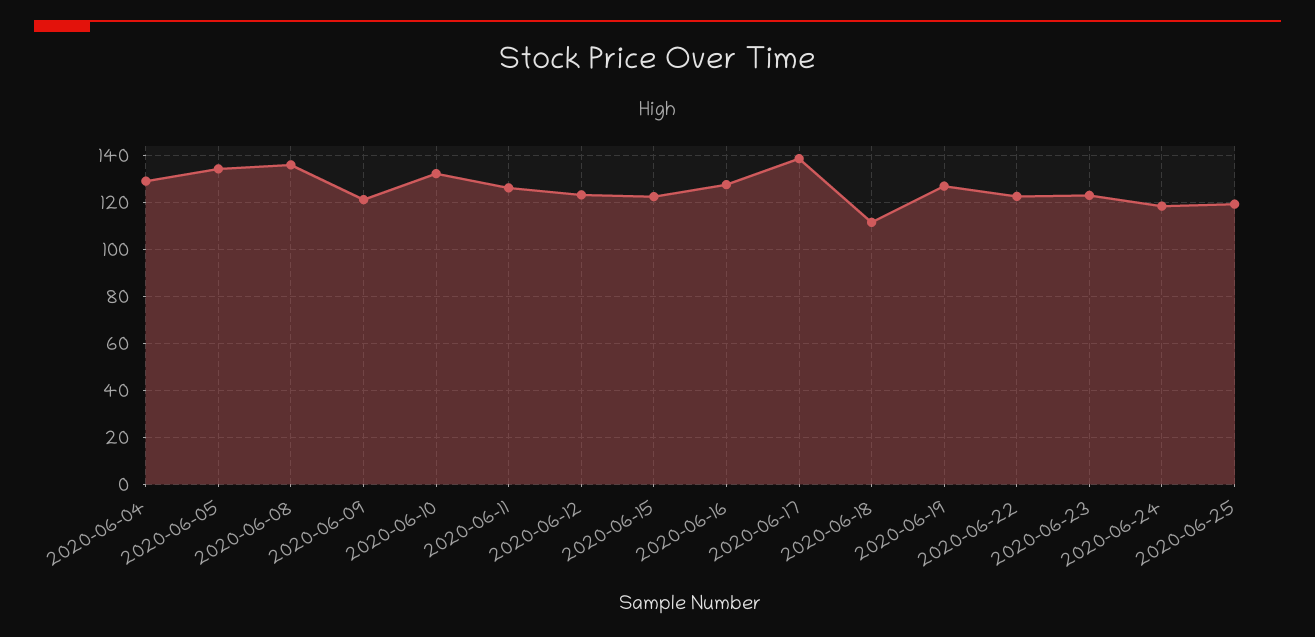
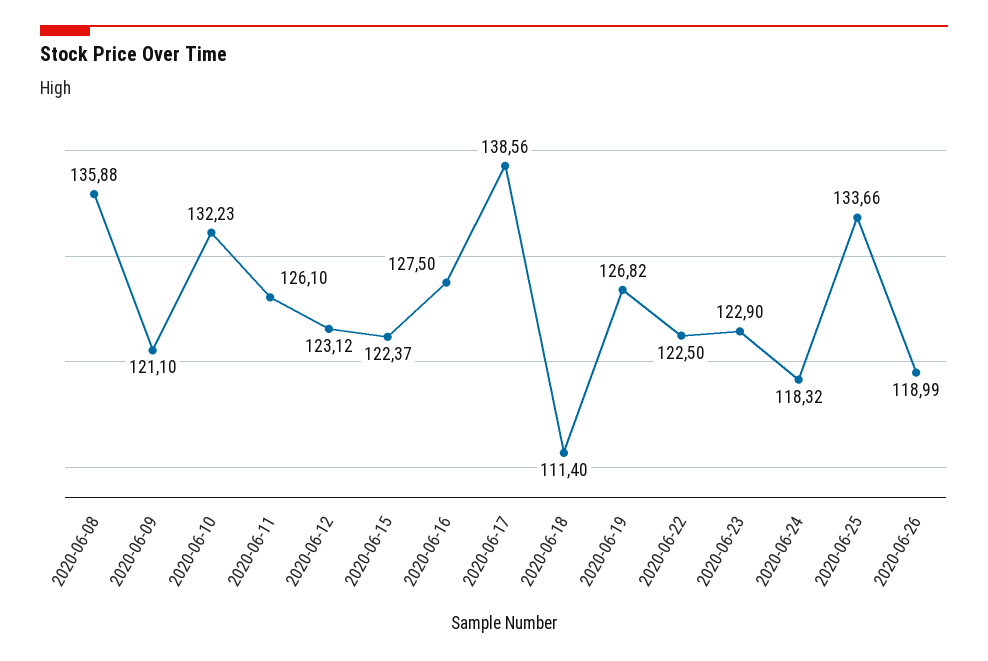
2020-06-04: 130 -> none
2020-06-05: 135 -> none
2020-06-25: 120 -> 133.66
2020-06-26: none -> 118.99

